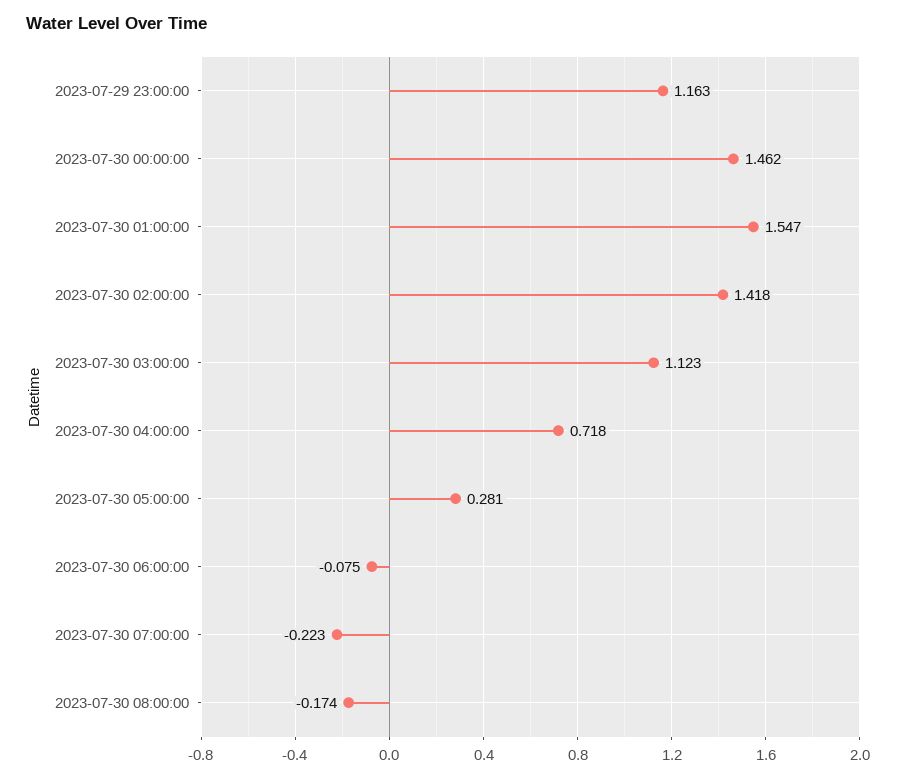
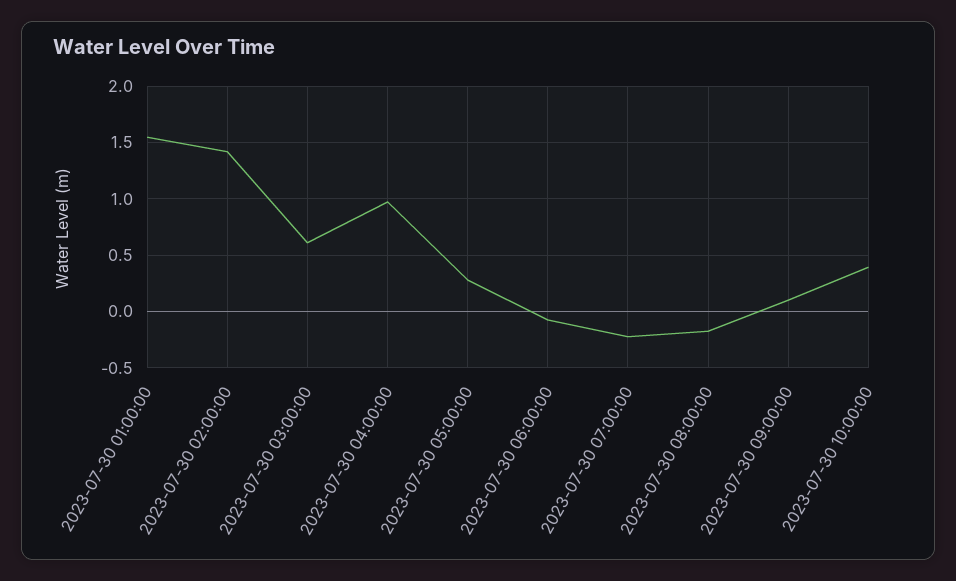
2023-07-29 23:00:00: 1.163 -> none
2023-07-30 00:00:00: 1.462 -> none
2023-07-30 03:00:00: 1.123 -> 0.6
2023-07-30 04:00:00: 0.718 -> 1
2023-07-30 09:00:00: none -> 0.1
2023-07-30 10:00:00: none -> 0.4

